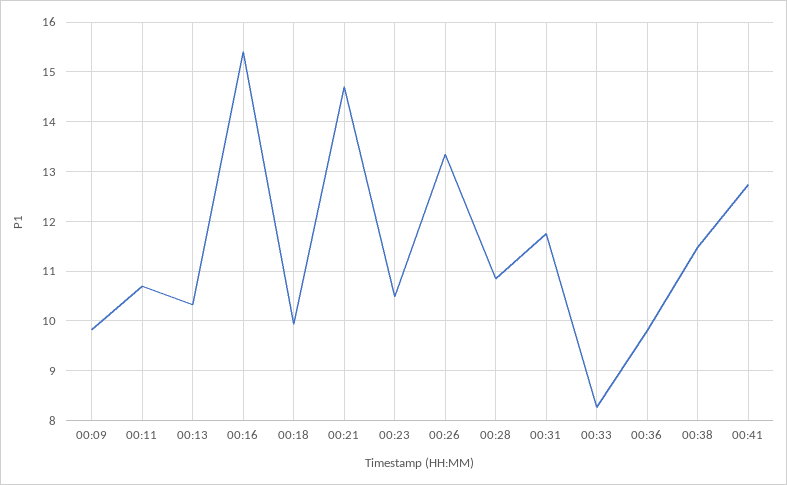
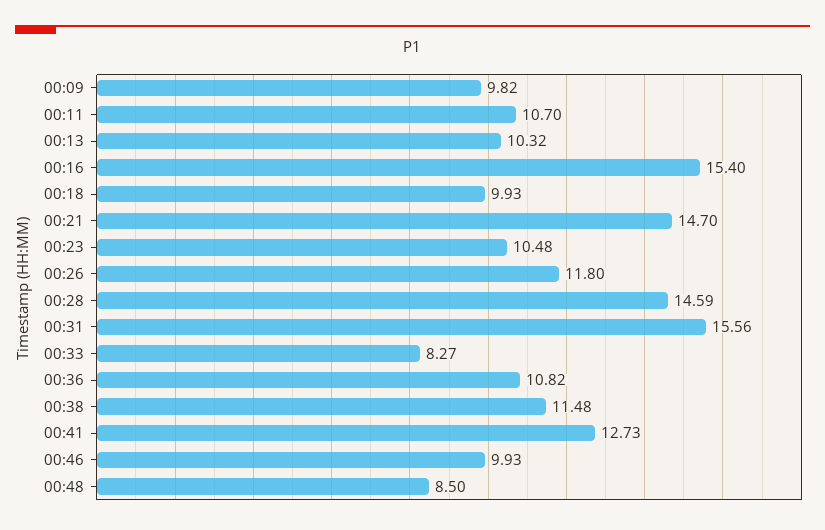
00:26: 13.4 -> 11.8
00:28: 10.8 -> 14.59
00:31: 11.8 -> 15.56
00:36: 9.8 -> 10.82
00:46: none -> 9.93
00:48: none -> 8.5

